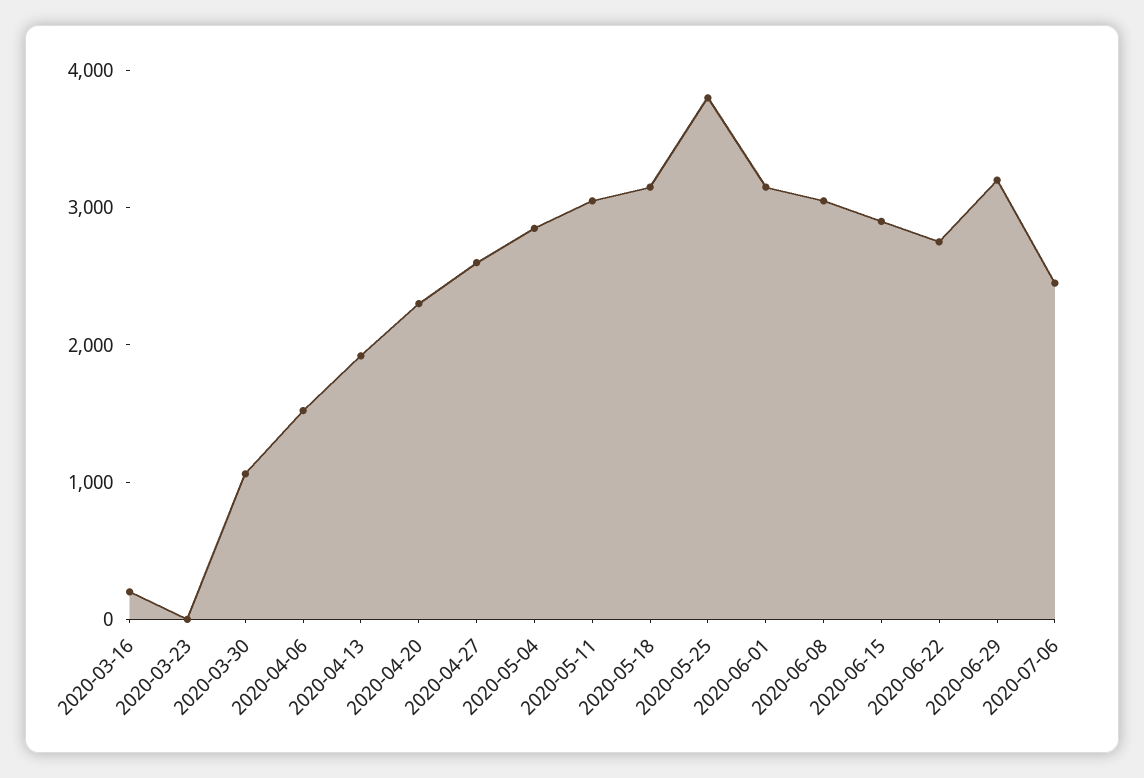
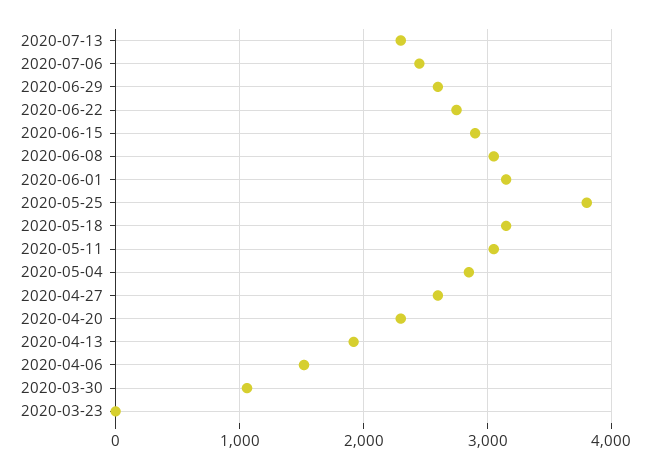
2020-03-16: 200 -> none
2020-06-29: 3200 -> 2600
2020-07-13: none -> 2300

